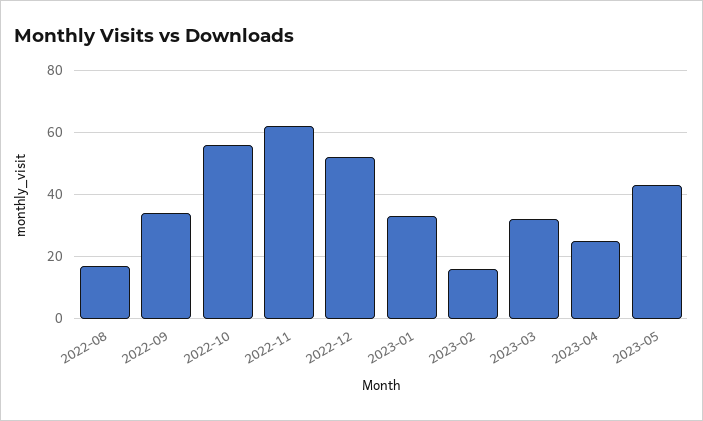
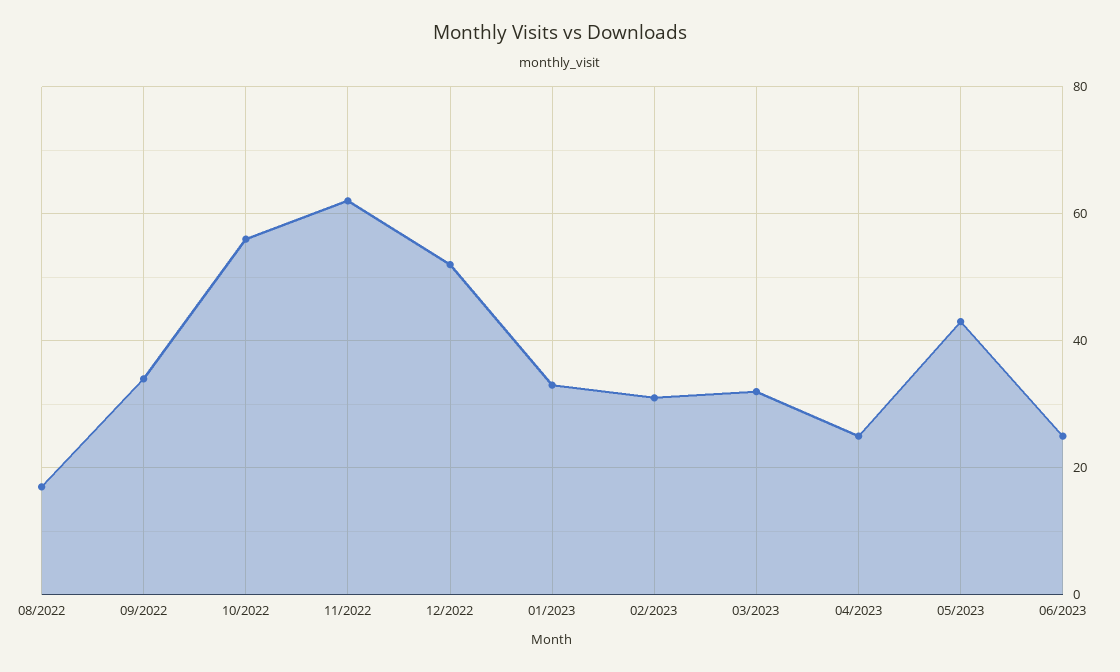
2023-02: 15 -> 30
06/2023: none -> 25

